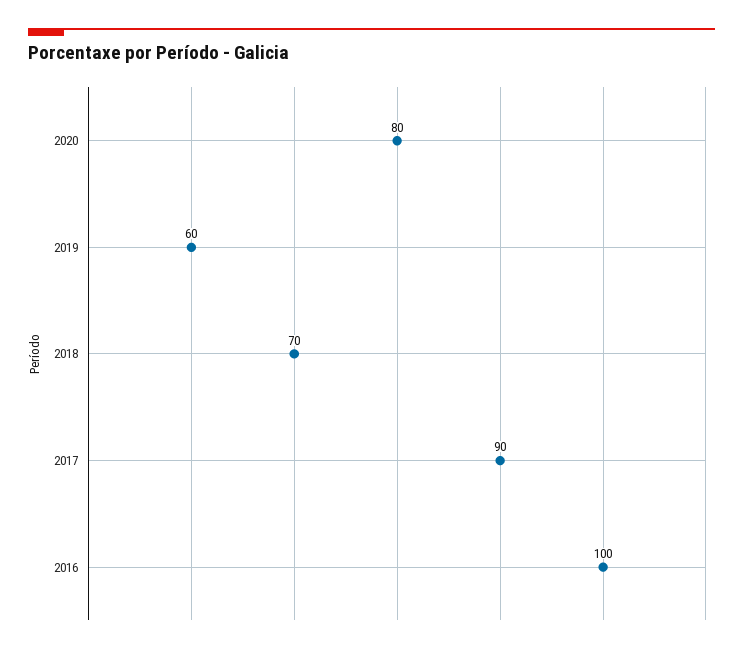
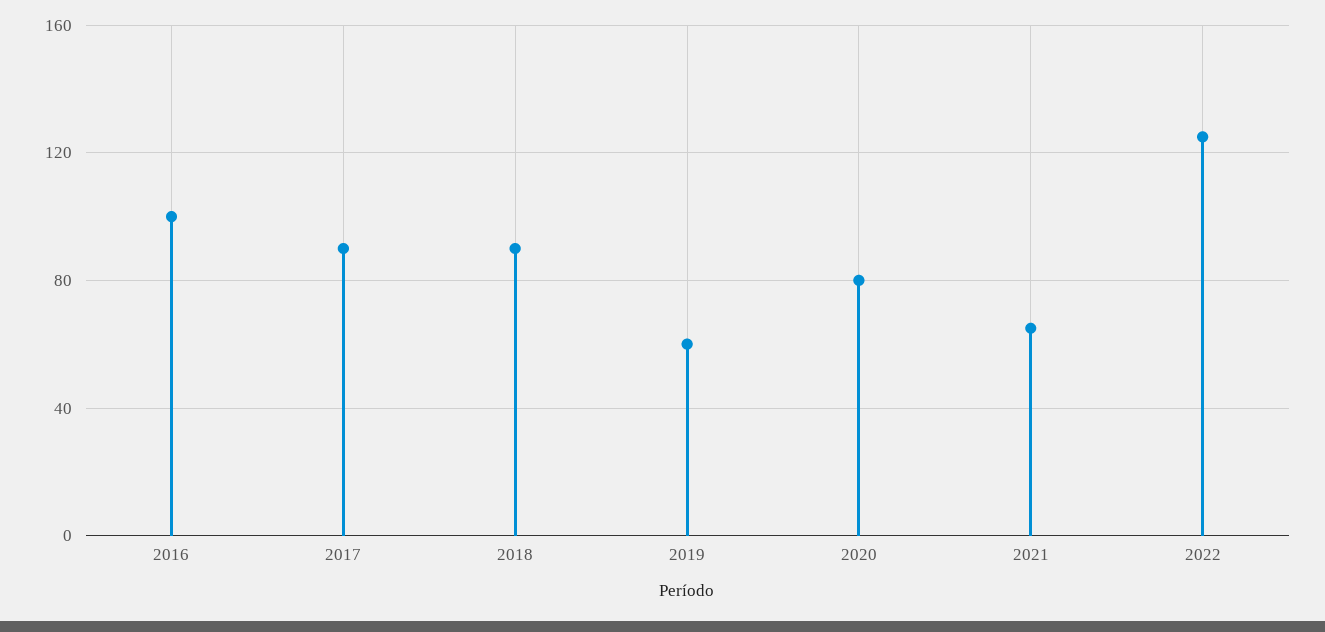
2018: 70 -> 90
2021: none -> 65
2022: none -> 125

